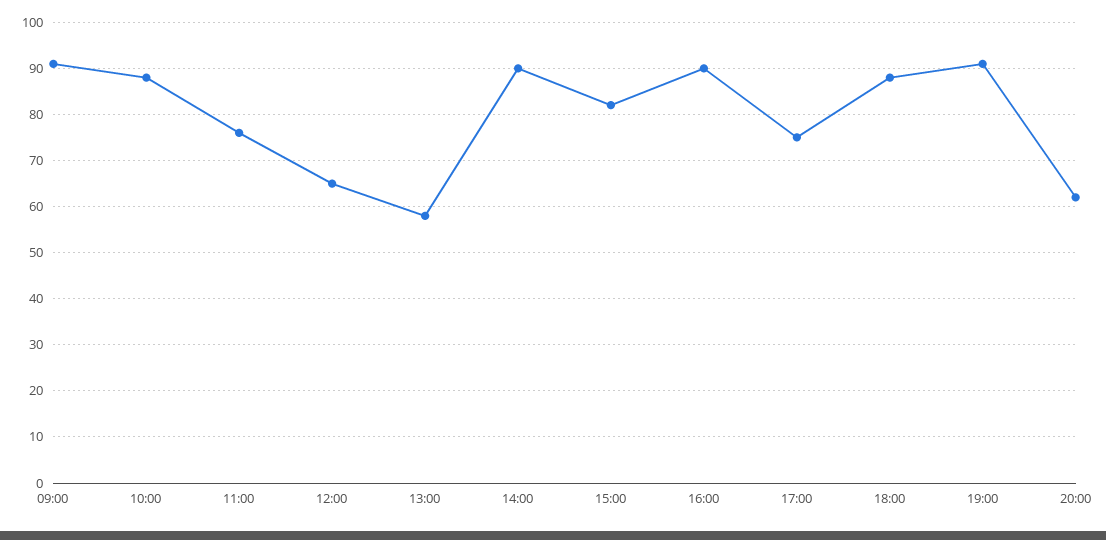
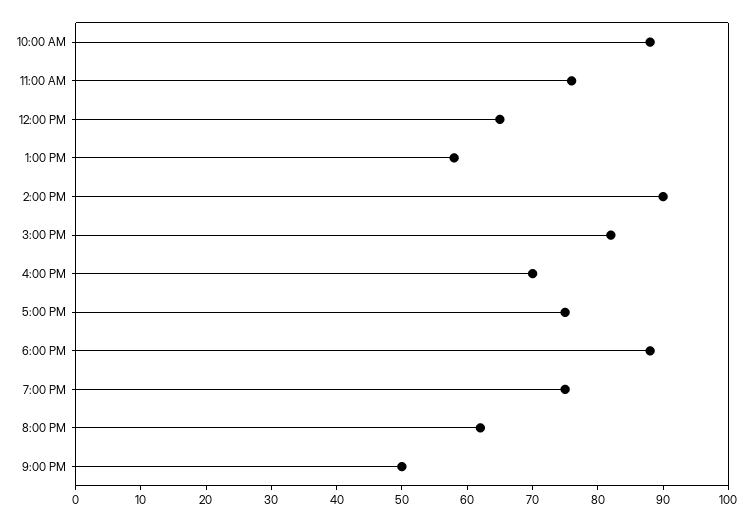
09:00: 90 -> none
16:00: 90 -> 70
19:00: 90 -> 75
9:00 PM: none -> 50

